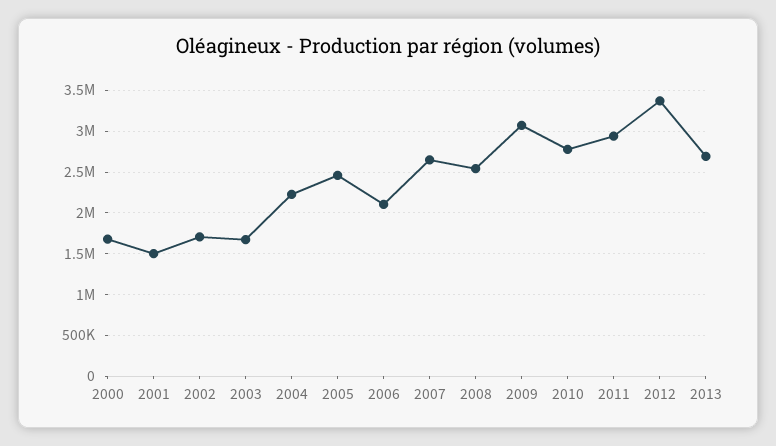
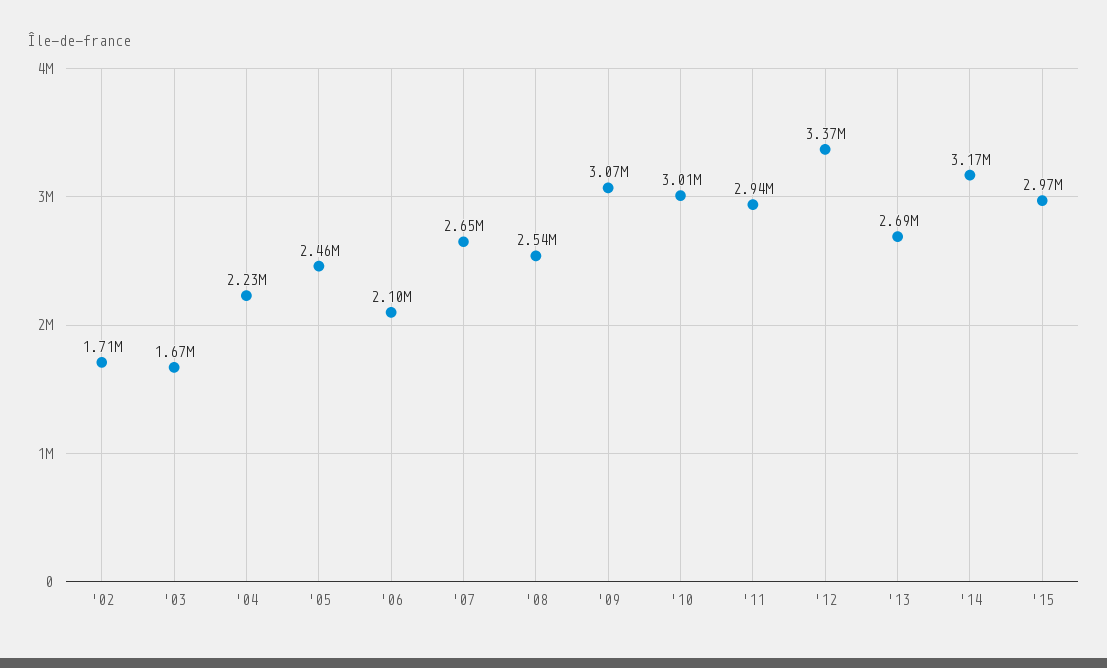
2000: 1700000 -> none
2001: 1500000 -> none
2010: 2800000 -> 3010000
'14: none -> 3170000
'15: none -> 2970000

